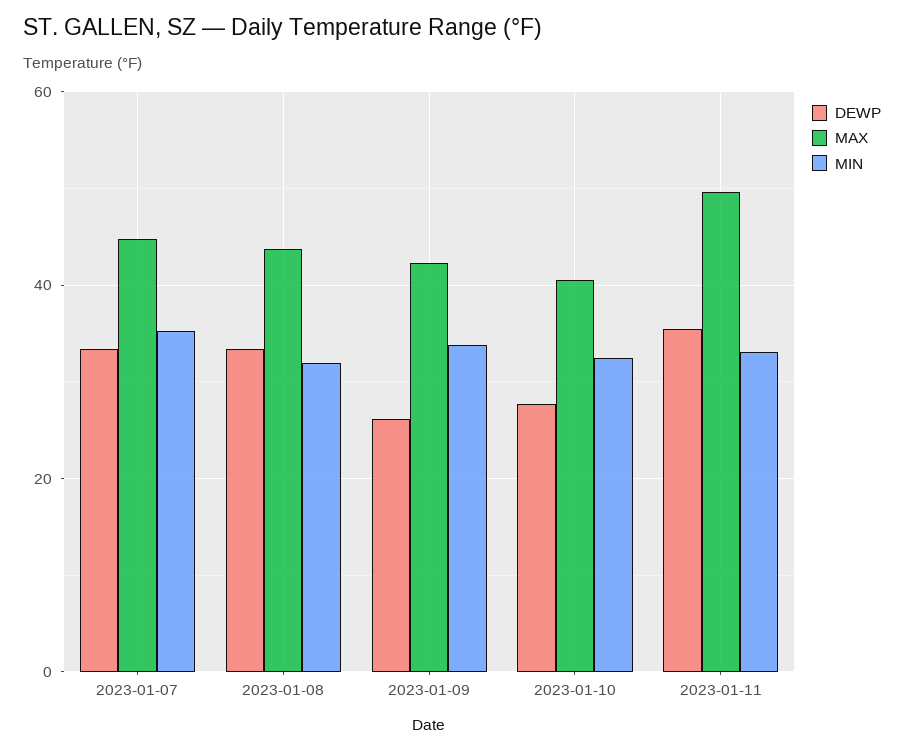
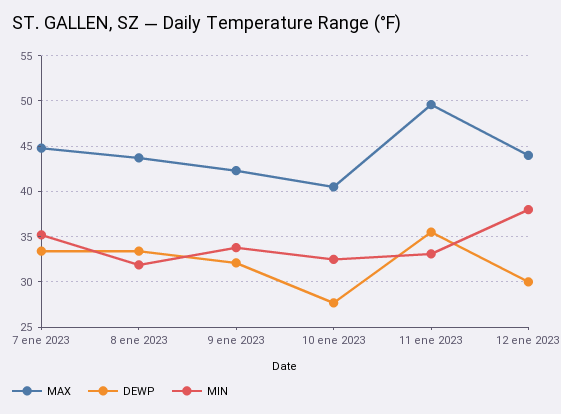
DEWP, 2023-01-09: 26 -> 32
MAX, 12 ene 2023: none -> 44
DEWP, 12 ene 2023: none -> 30
MIN, 12 ene 2023: none -> 38

